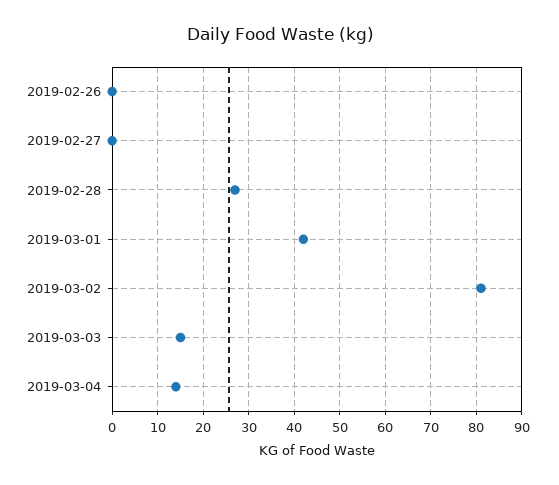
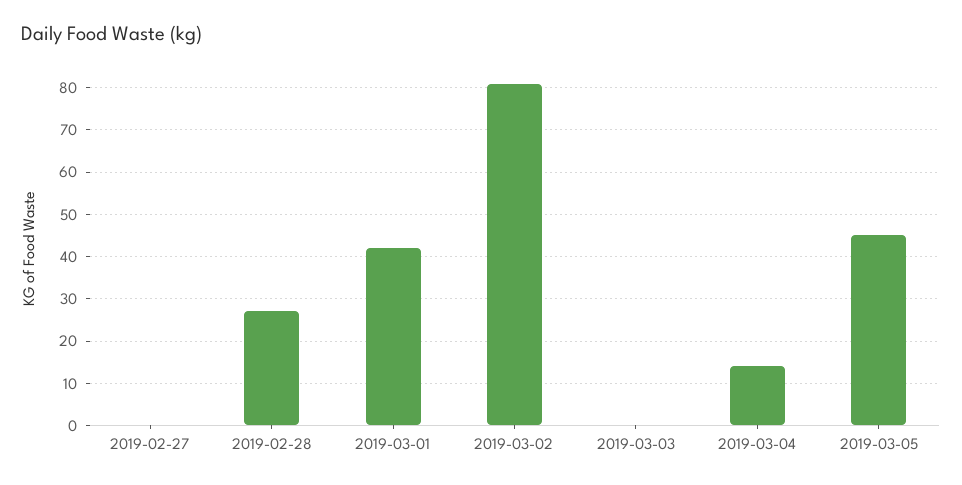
2019-02-26: 0 -> none
2019-03-03: 15 -> 0
2019-03-05: none -> 45

